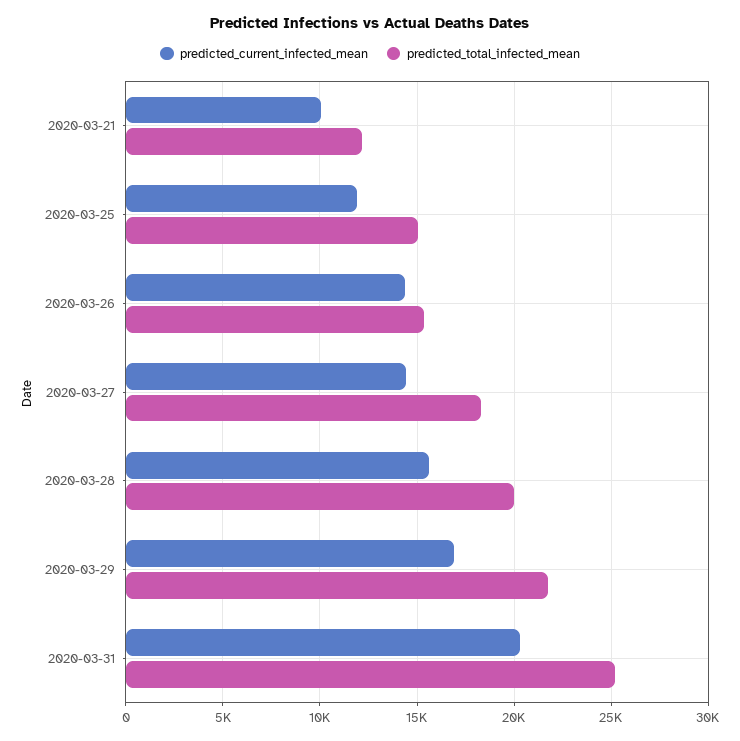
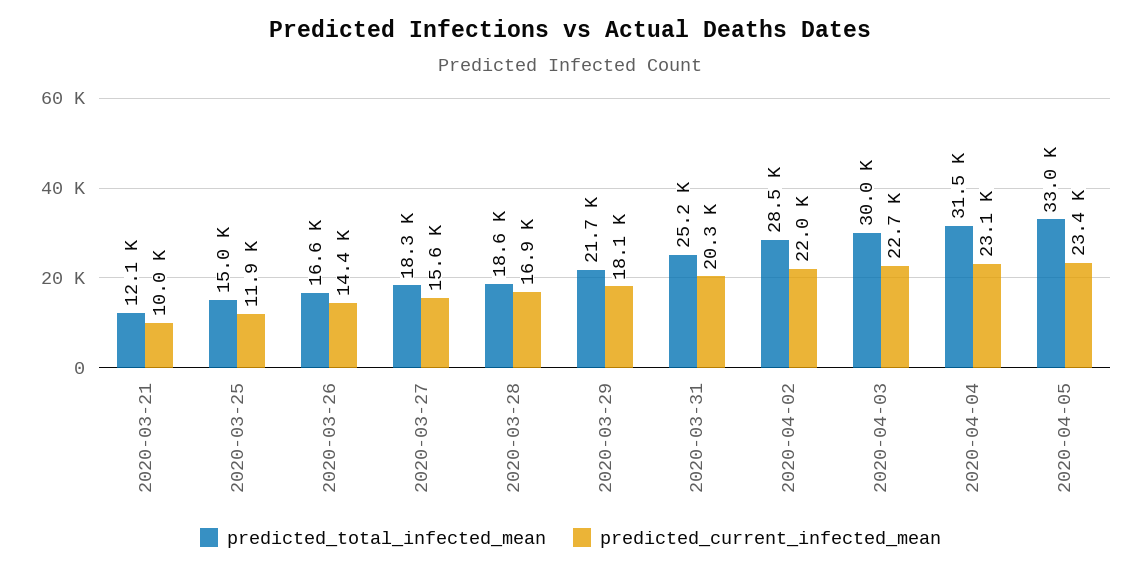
predicted_total_infected_mean, 2020-03-26: 15500 -> 16600
predicted_current_infected_mean, 2020-03-27: 14500 -> 15600
predicted_current_infected_mean, 2020-03-28: 15500 -> 16900
predicted_total_infected_mean, 2020-03-28: 20000 -> 18600
predicted_current_infected_mean, 2020-03-29: 17000 -> 18100
predicted_total_infected_mean, 2020-04-02: none -> 28500
predicted_current_infected_mean, 2020-04-02: none -> 22000
predicted_total_infected_mean, 2020-04-03: none -> 30000
predicted_current_infected_mean, 2020-04-03: none -> 22700
predicted_total_infected_mean, 2020-04-04: none -> 31500
predicted_current_infected_mean, 2020-04-04: none -> 23100
predicted_total_infected_mean, 2020-04-05: none -> 33000
predicted_current_infected_mean, 2020-04-05: none -> 23400

